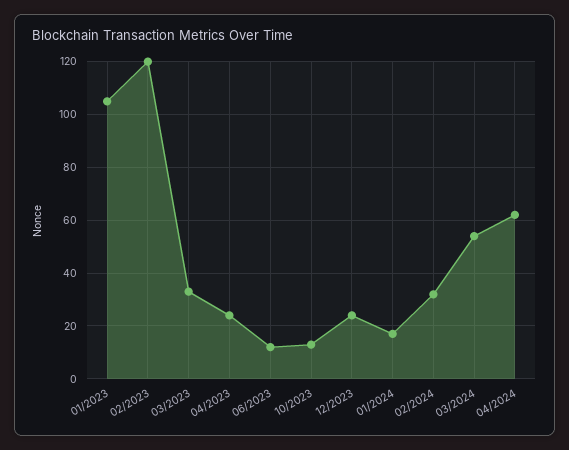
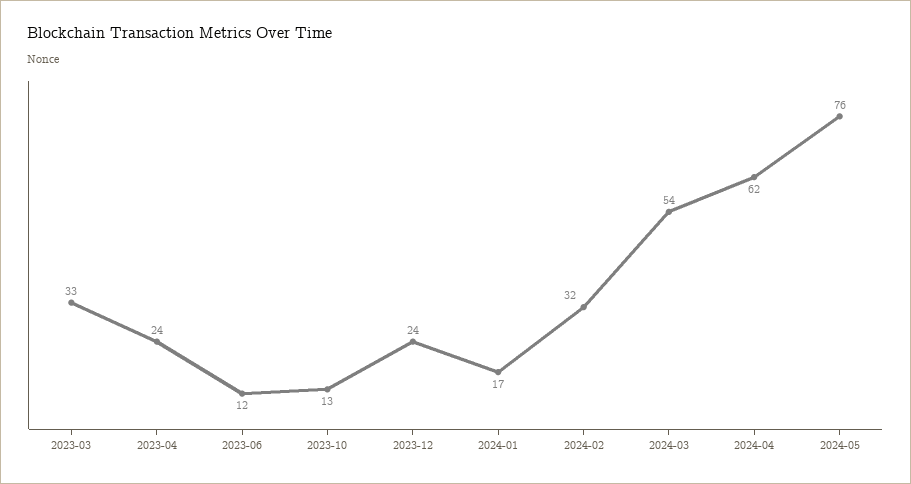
01/2023: 105 -> none
02/2023: 120 -> none
2024-05: none -> 76

